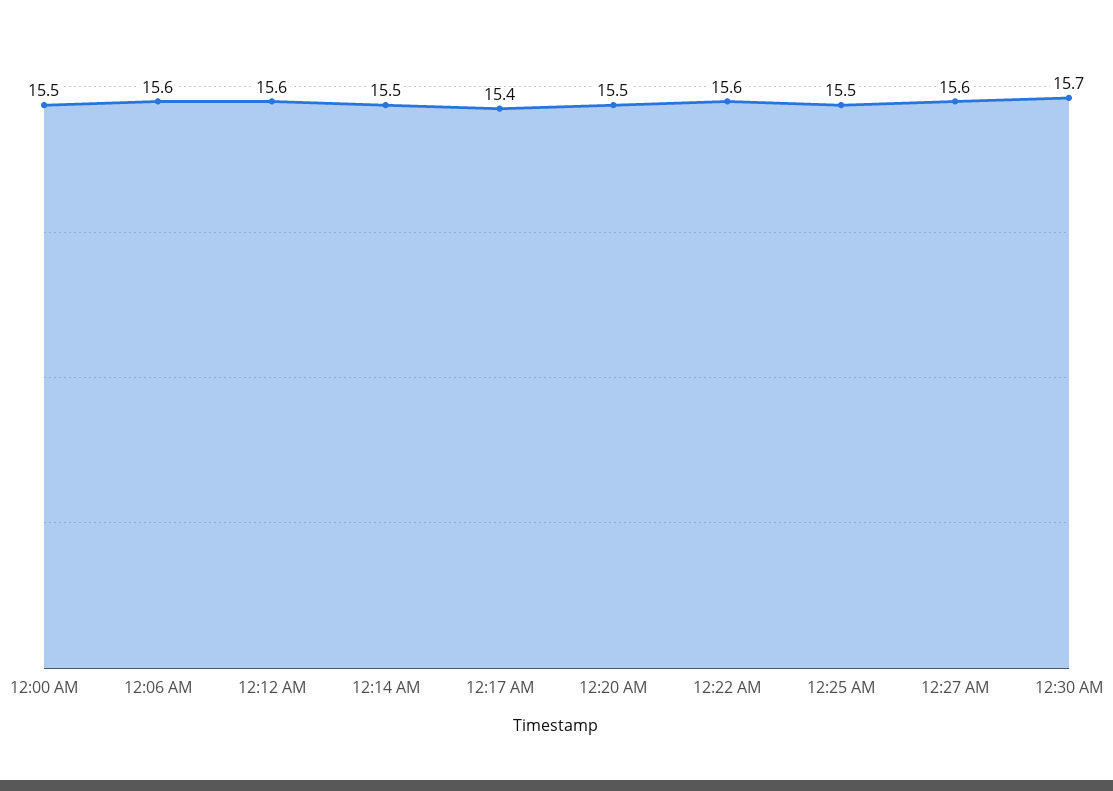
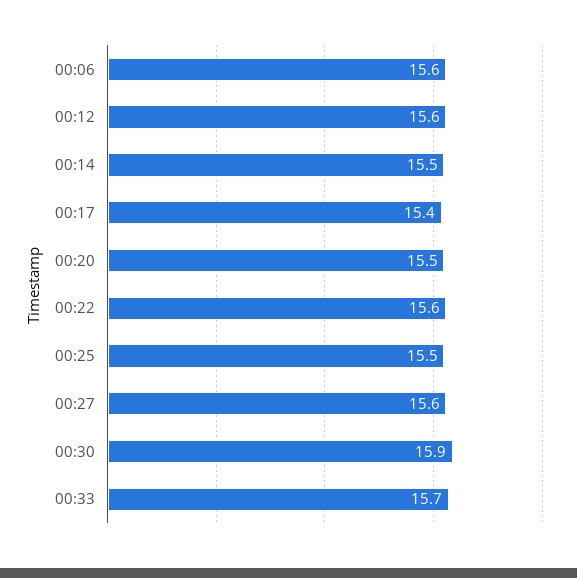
12:00 AM: 15.5 -> none
12:30 AM: 15.7 -> 15.9
00:33: none -> 15.7

